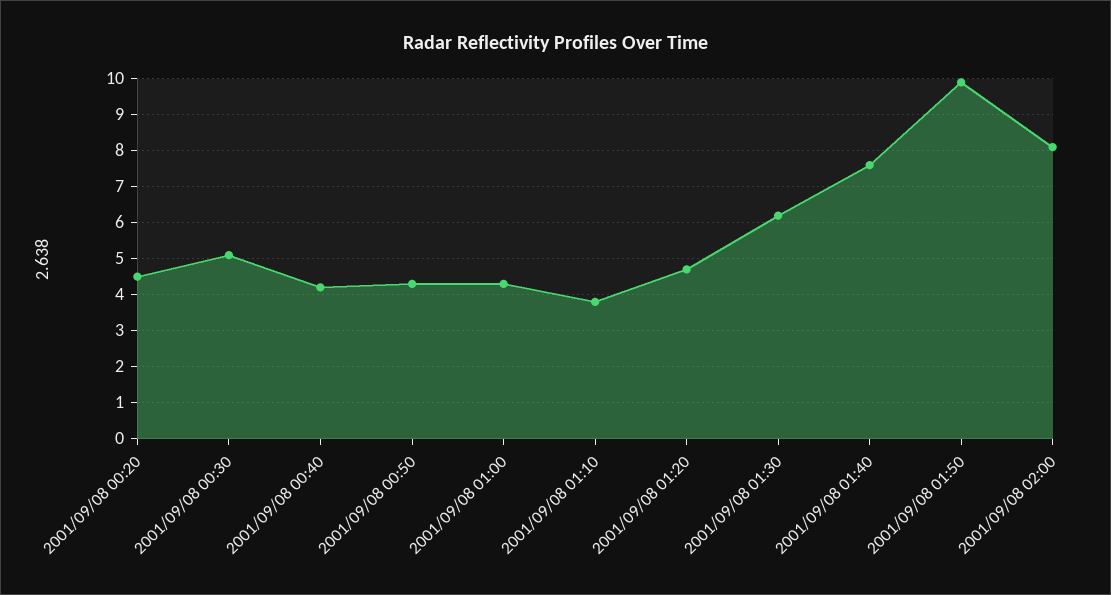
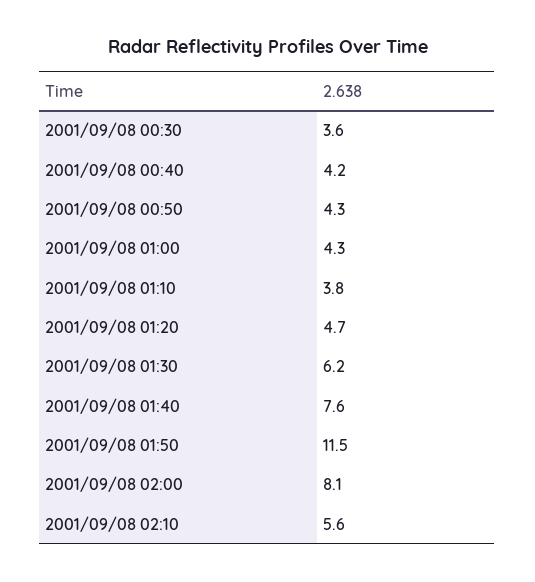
2001/09/08 00:20: 4.5 -> none
2001/09/08 00:30: 5 -> 3.6
2001/09/08 01:50: 10 -> 11.5
2001/09/08 02:10: none -> 5.6

